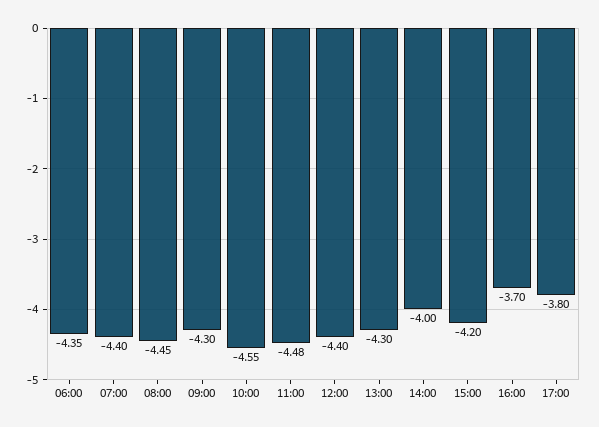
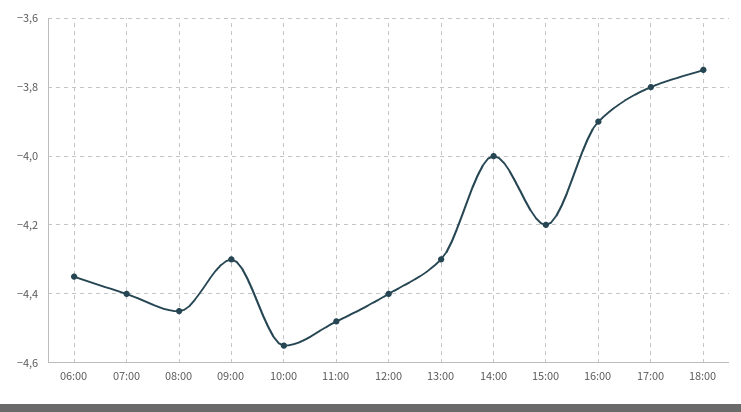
16:00: -3.7 -> -3.9
18:00: none -> -3.75

